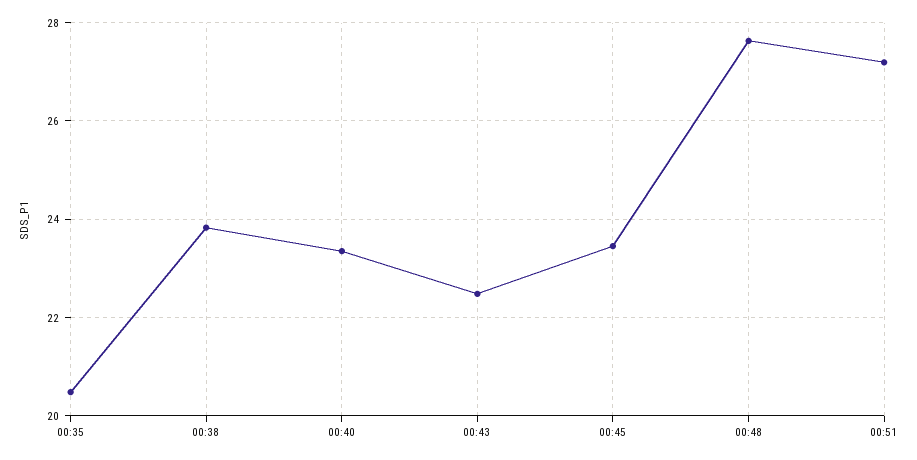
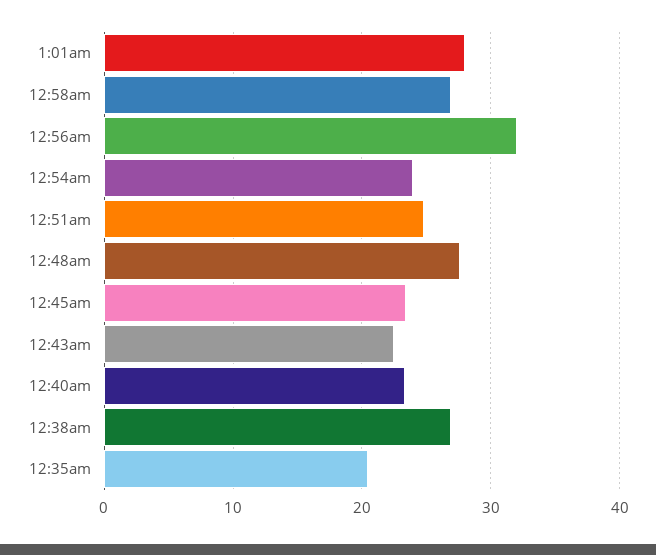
00:38: 23.8 -> 27
00:51: 27.2 -> 25
1:01am: none -> 28
12:58am: none -> 27
12:56am: none -> 32
12:54am: none -> 24

